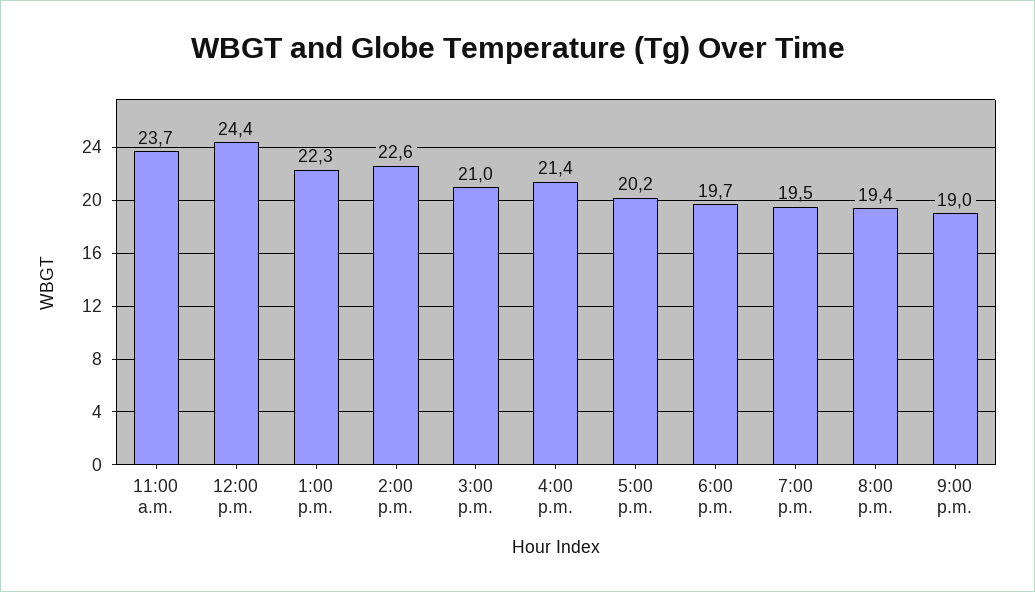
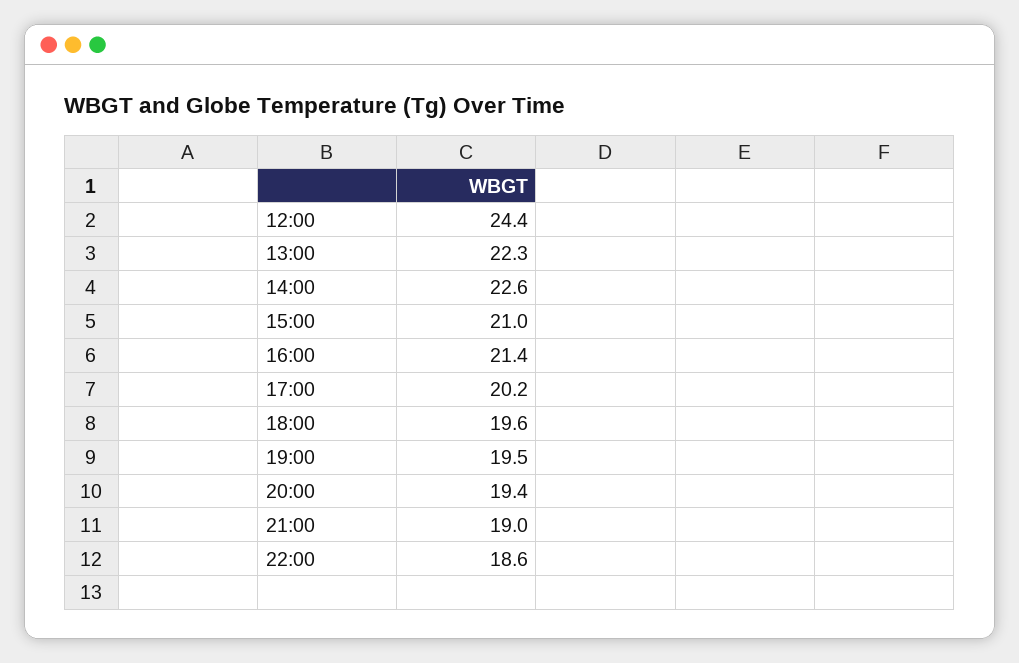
11:00 a.m.: 23.7 -> none
6:00 p.m.: 19.7 -> 19.6
22:00: none -> 18.6

